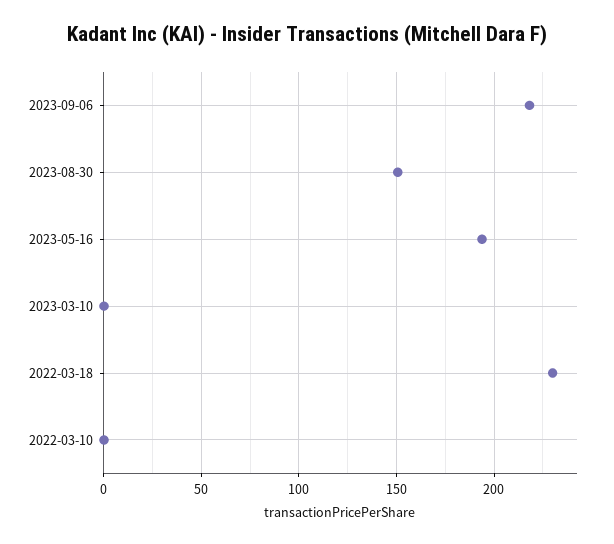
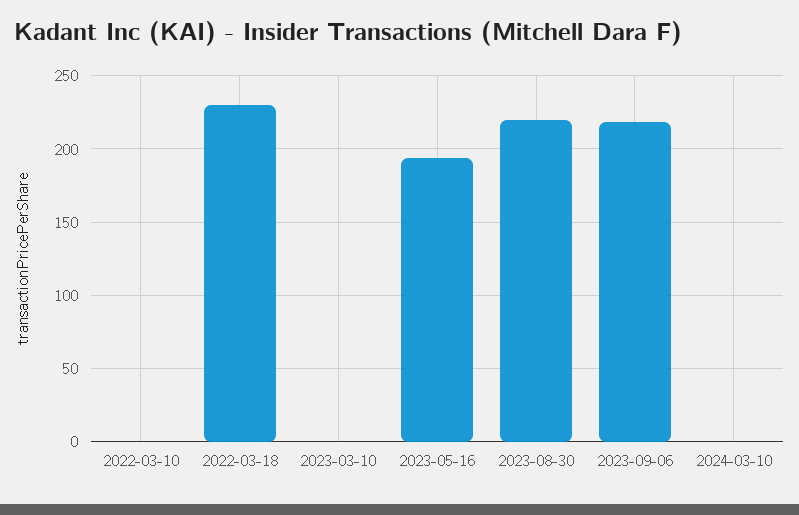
2023-08-30: 150 -> 220
2024-03-10: none -> 0

